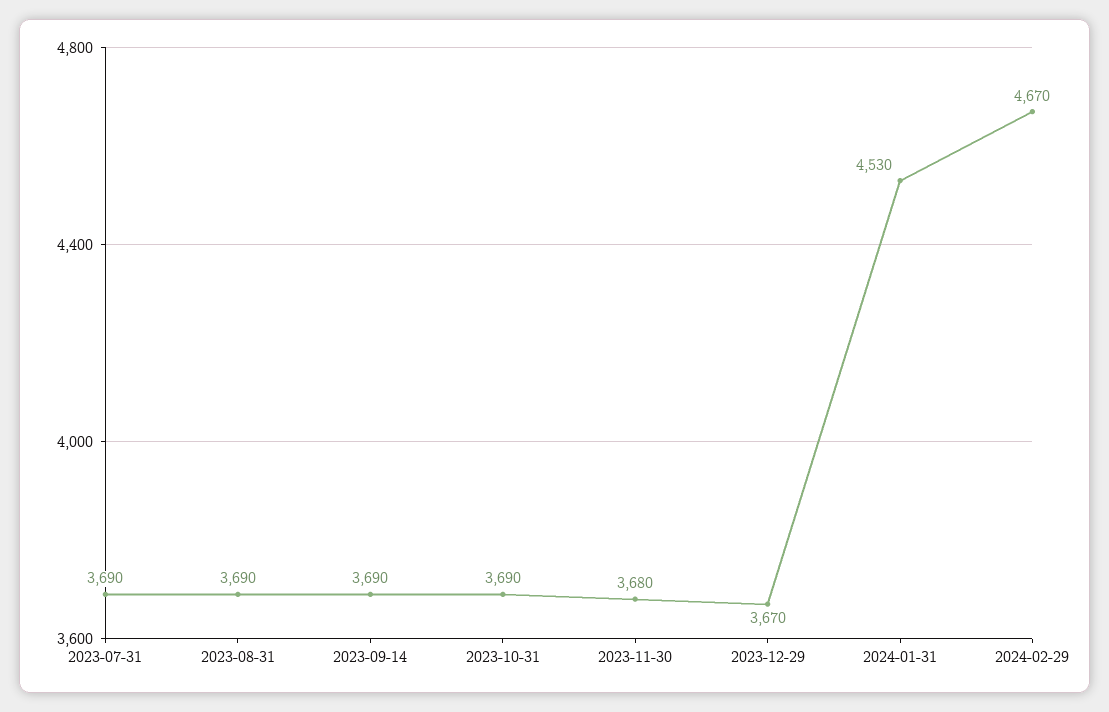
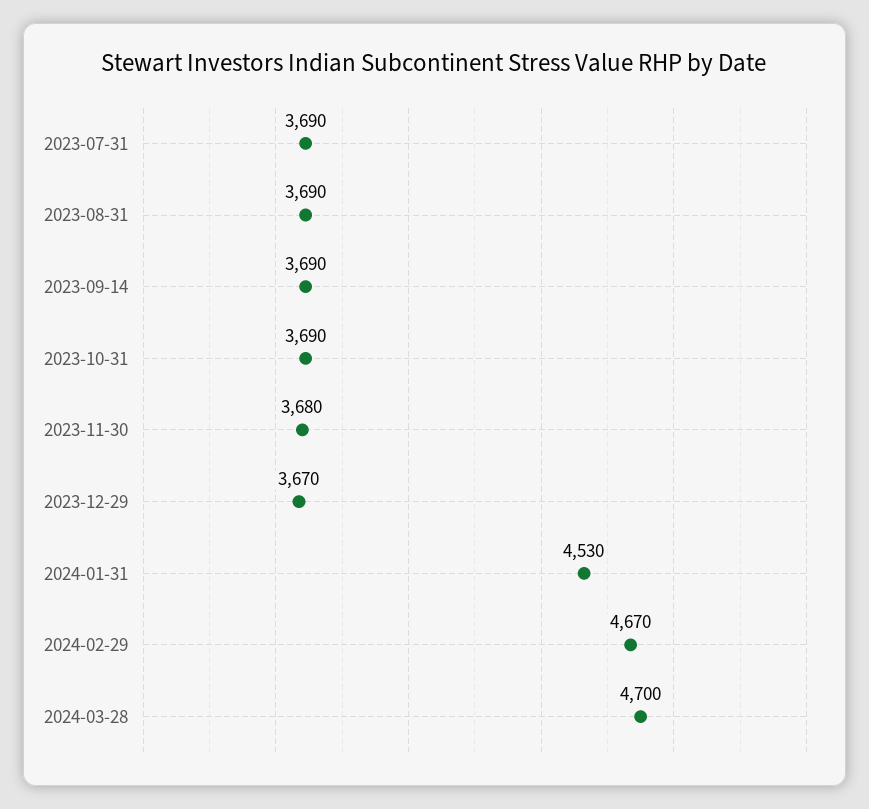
2024-03-28: none -> 4700

